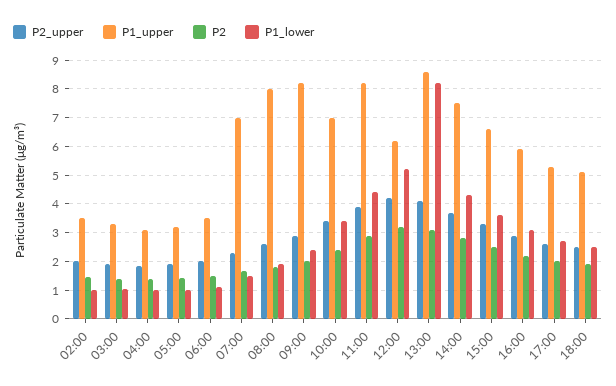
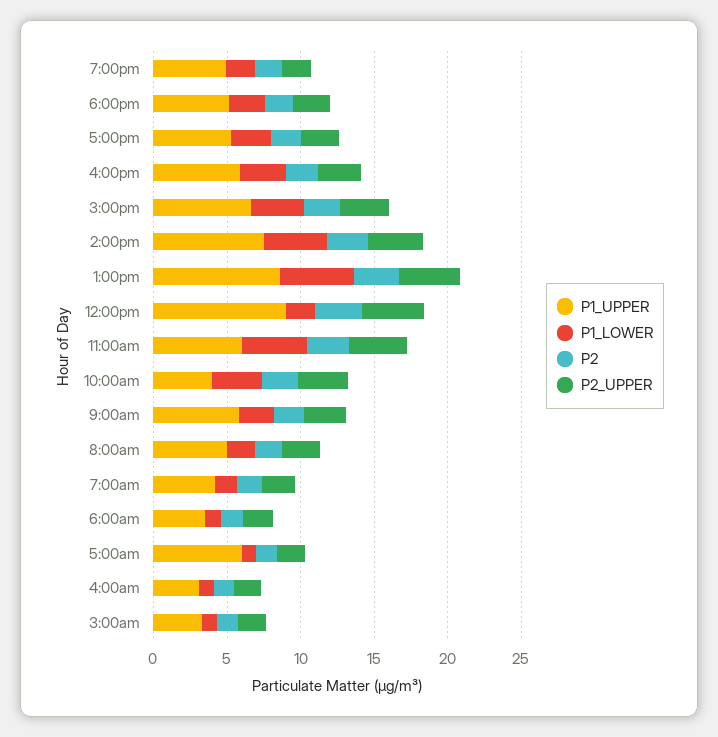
P2_upper, 02:00: 2 -> none
P1_upper, 02:00: 3.5 -> none
P2, 02:00: 1.5 -> none
P1_lower, 02:00: 1 -> none
P1_upper, 05:00: 3.25 -> 6
P1_upper, 07:00: 7 -> 4
P1_upper, 08:00: 8 -> 5
P1_upper, 09:00: 8.25 -> 6
P1_upper, 10:00: 7 -> 4
P1_upper, 11:00: 8.25 -> 6
P1_upper, 12:00: 6.25 -> 9
P1_lower, 12:00: 5.25 -> 2
P1_lower, 13:00: 8.25 -> 5
P1_upper, 7:00pm: none -> 5
P1_lower, 7:00pm: none -> 2
P2, 7:00pm: none -> 2
P2_upper, 7:00pm: none -> 2

